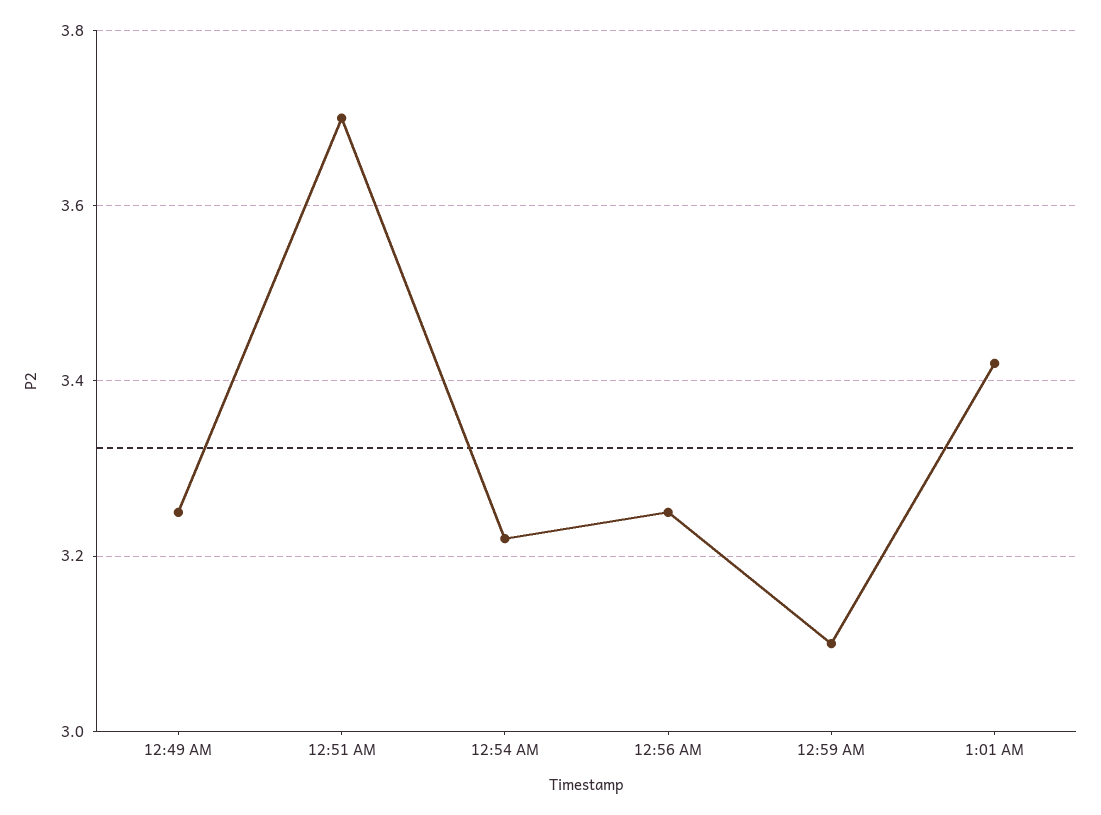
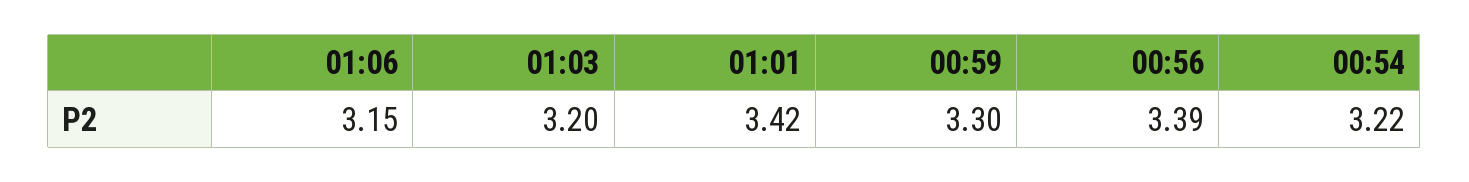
12:49 AM: 3.25 -> none
12:51 AM: 3.7 -> none
12:56 AM: 3.25 -> 3.39
12:59 AM: 3.1 -> 3.3
01:06: none -> 3.15
01:03: none -> 3.2

